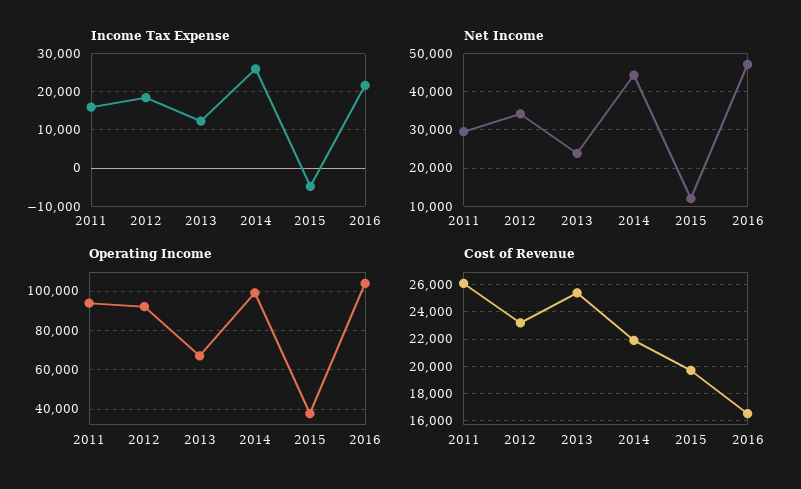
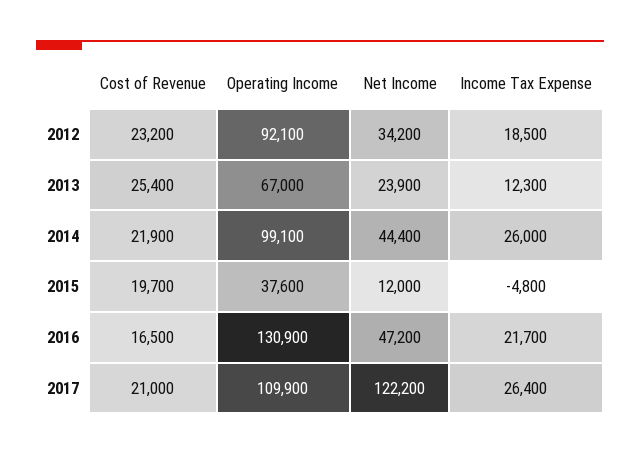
Income Tax Expense, 2011: 16000 -> none
Net Income, 2011: 30000 -> none
Operating Income, 2011: 95000 -> none
Operating Income, 2016: 105000 -> 130900
Cost of Revenue, 2011: 26000 -> none
Cost of Revenue, 2017: none -> 21000
Operating Income, 2017: none -> 109900
Net Income, 2017: none -> 122200
Income Tax Expense, 2017: none -> 26400

